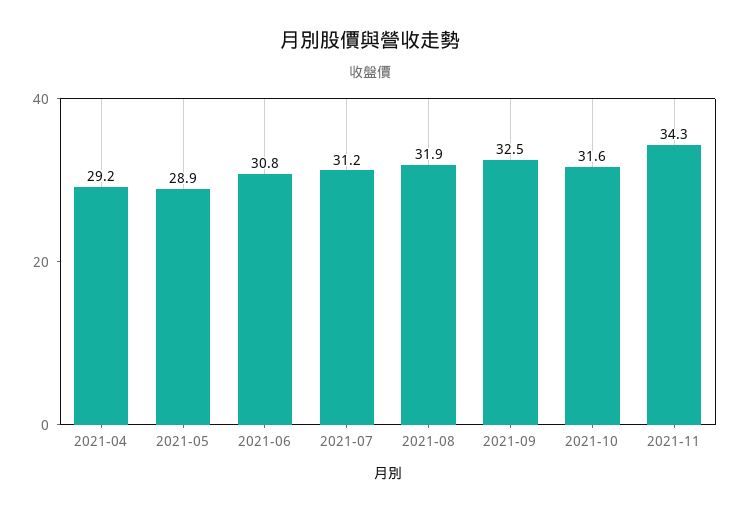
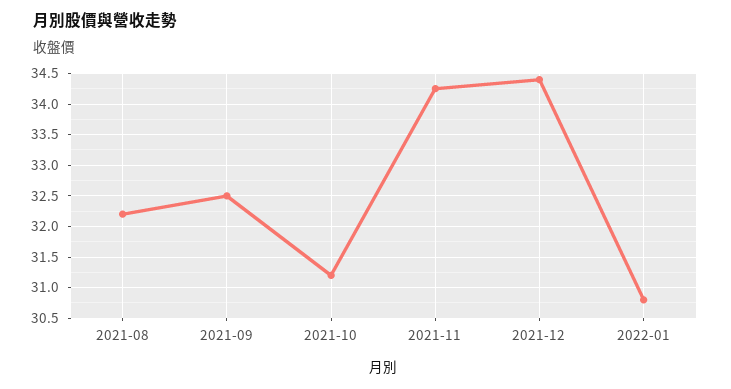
2021-04: 29.2 -> none
2021-05: 28.9 -> none
2021-06: 30.8 -> none
2021-07: 31.2 -> none
2021-08: 31.9 -> 32.2
2021-10: 31.6 -> 31.2
2021-12: none -> 34.4
2022-01: none -> 30.8

